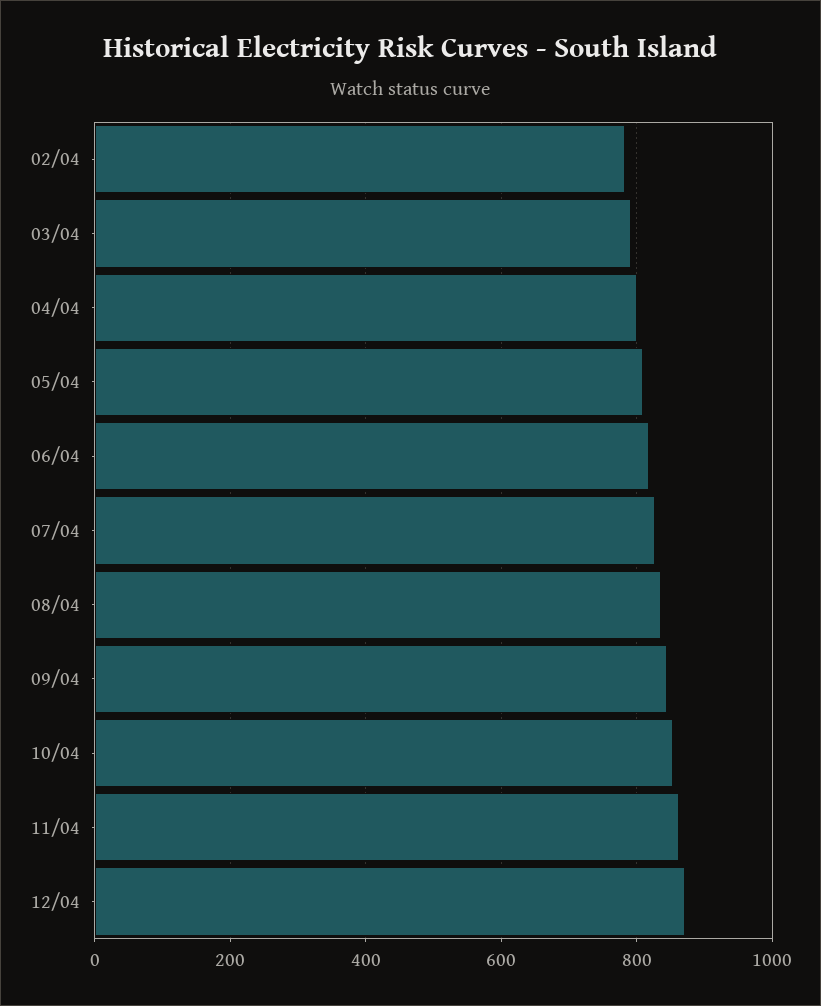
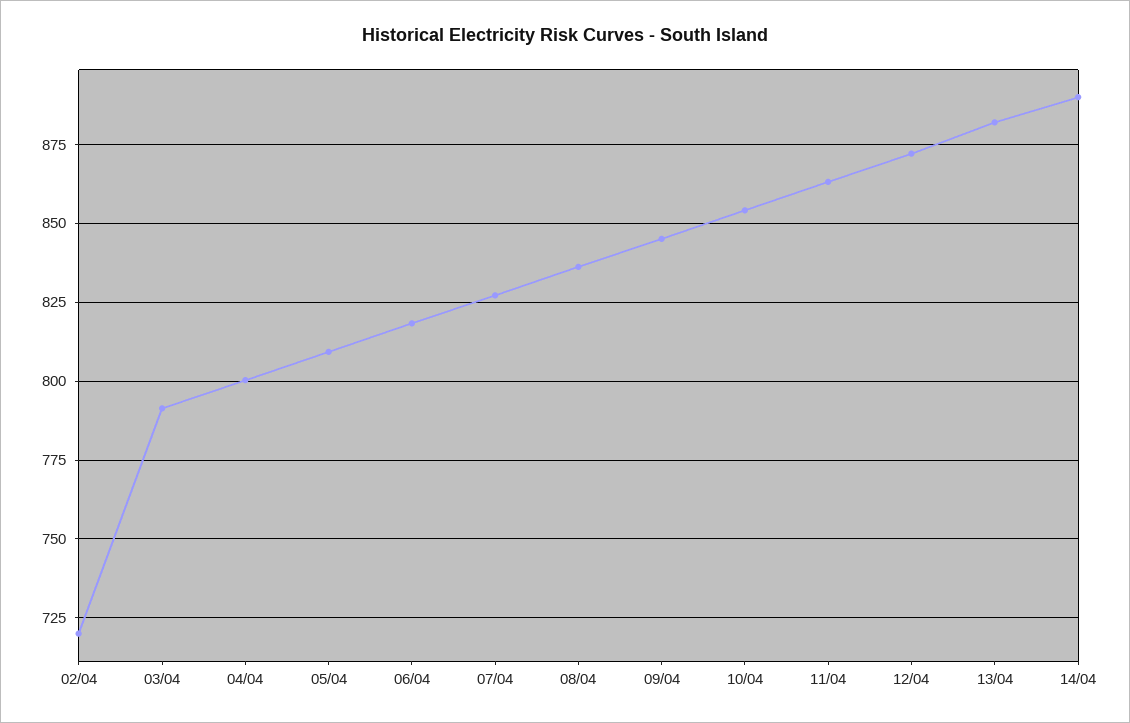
02/04: 780 -> 720
13/04: none -> 882.5
14/04: none -> 890

